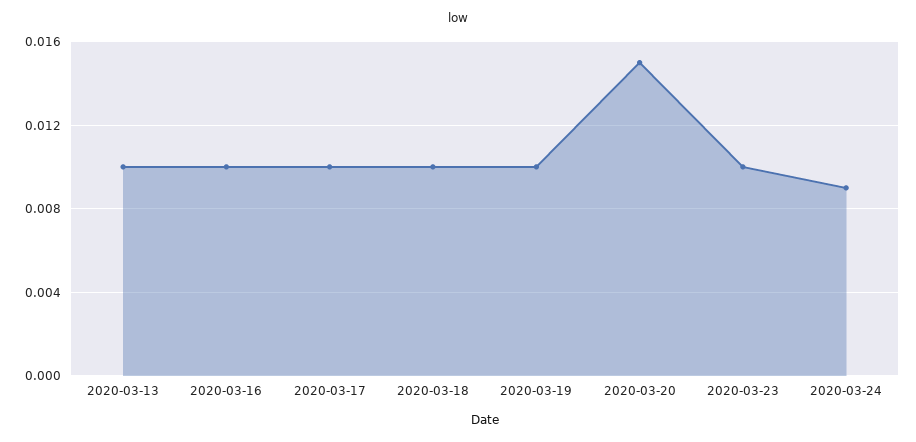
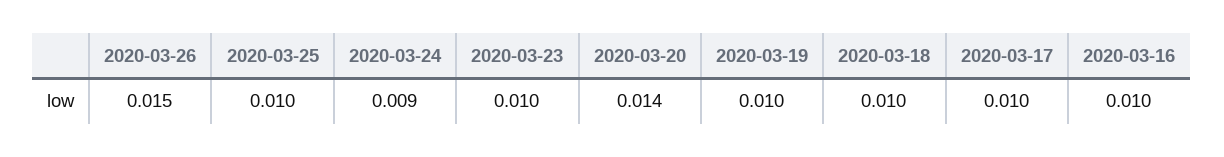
2020-03-13: 0.01 -> none
2020-03-20: 0.015 -> 0.014
2020-03-26: none -> 0.015
2020-03-25: none -> 0.01

